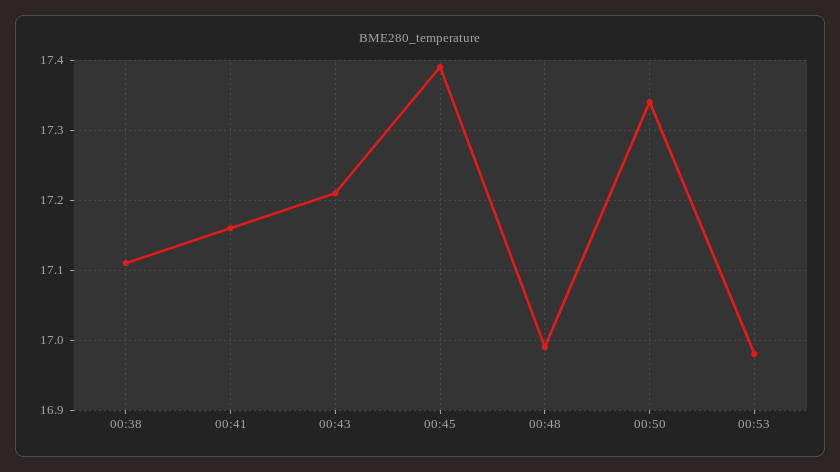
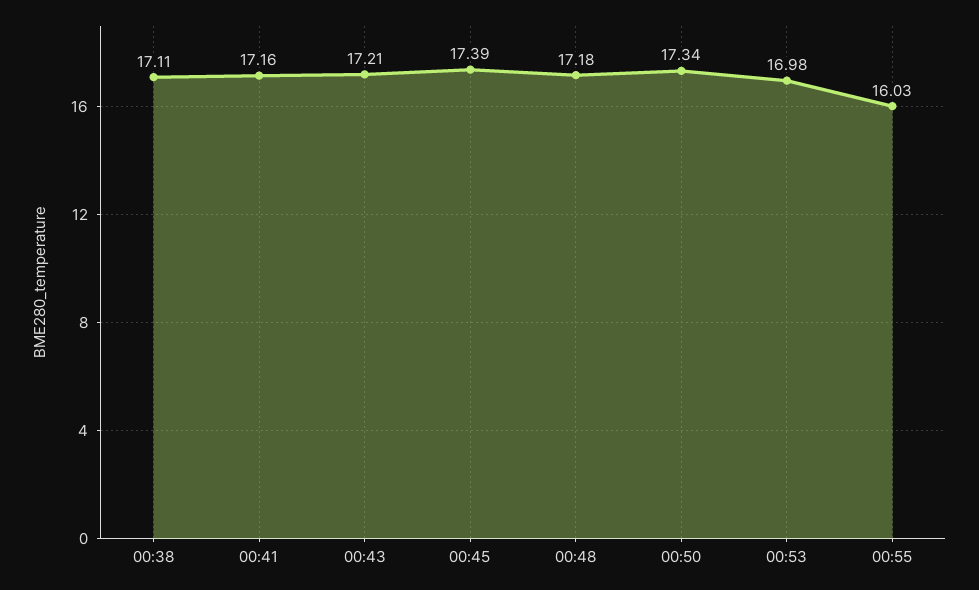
00:48: 16.99 -> 17.18
00:55: none -> 16.03

